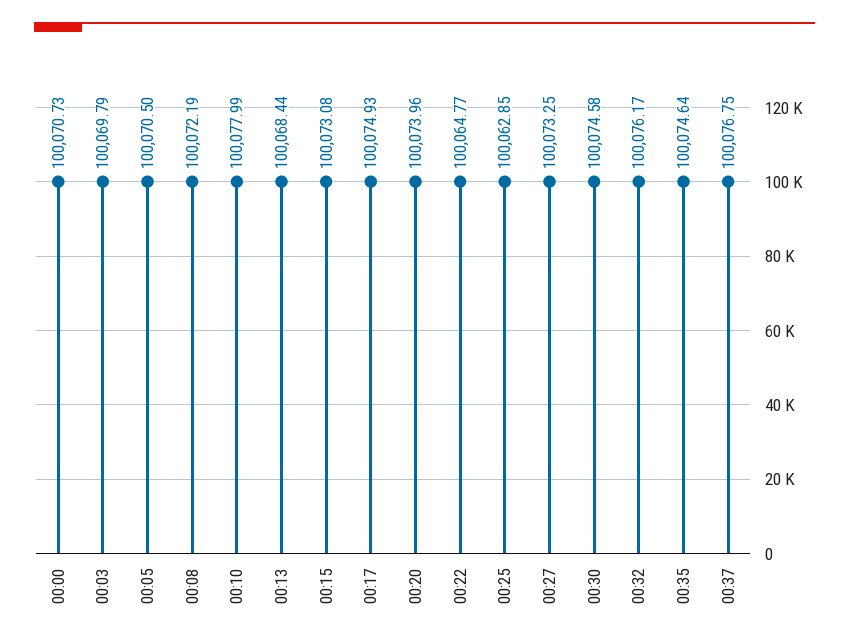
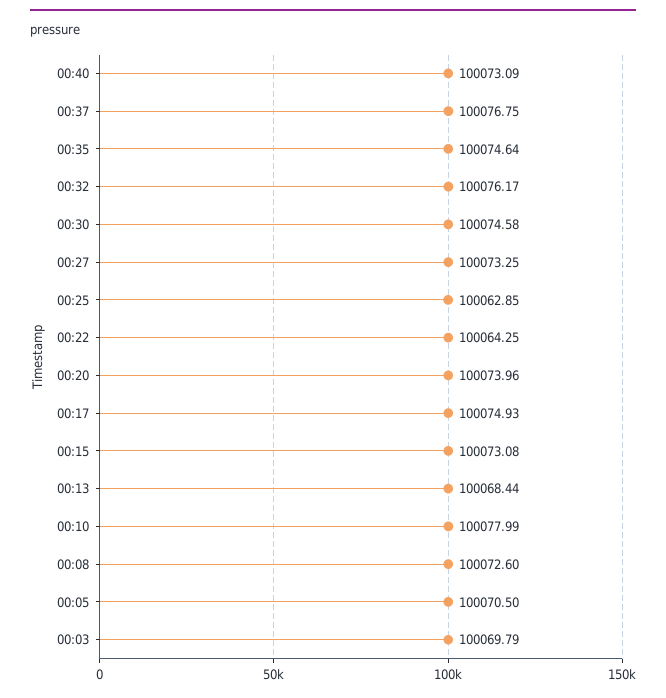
00:00: 100070.73 -> none
00:08: 100072.19 -> 100072.6
00:22: 100064.77 -> 100064.25
00:40: none -> 100073.09

